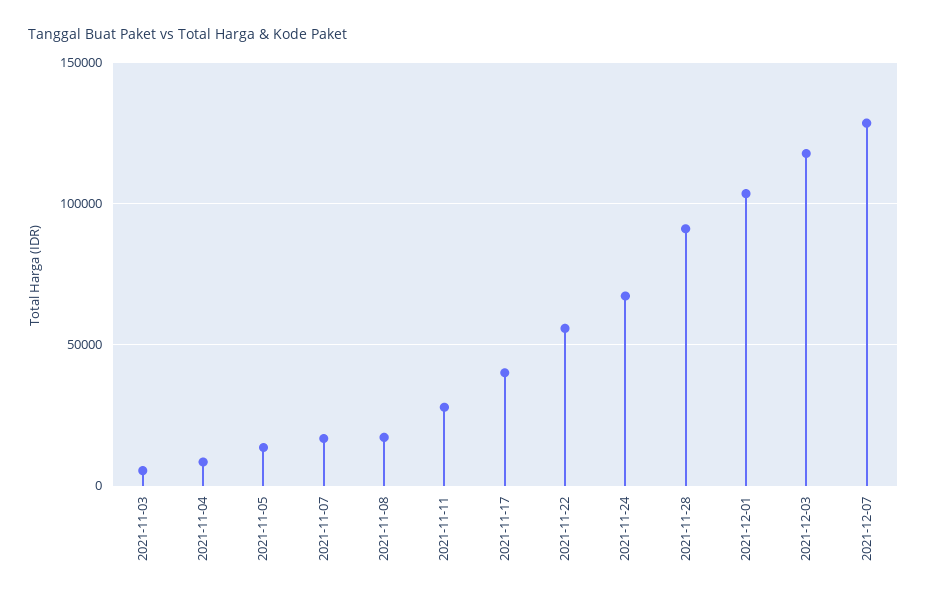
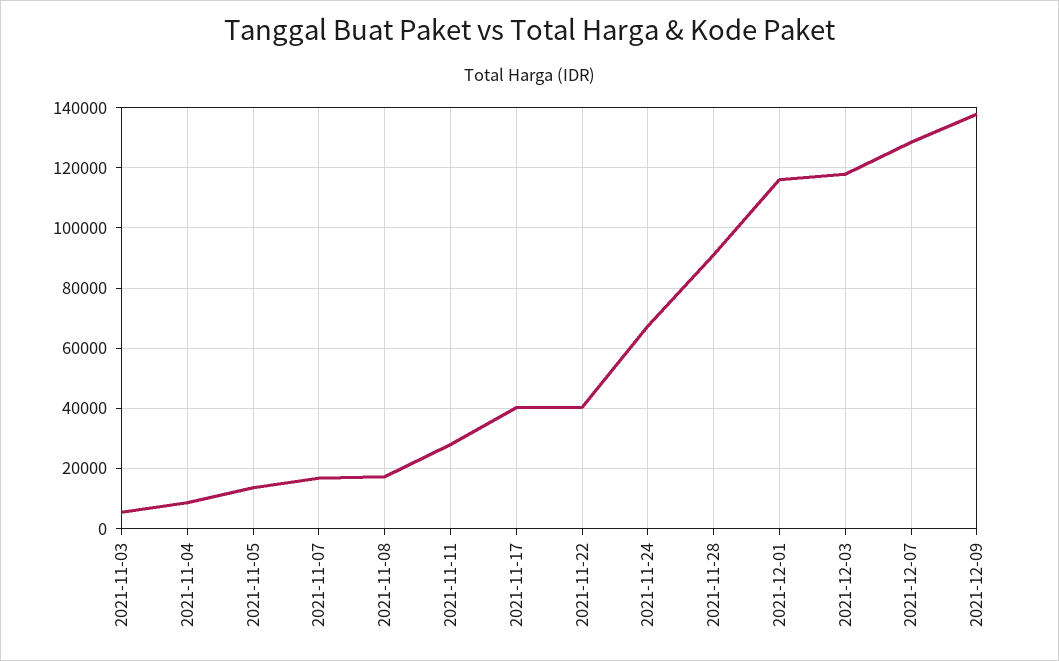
2021-11-22: 55000 -> 40000
2021-12-01: 105000 -> 116000
2021-12-09: none -> 138000

